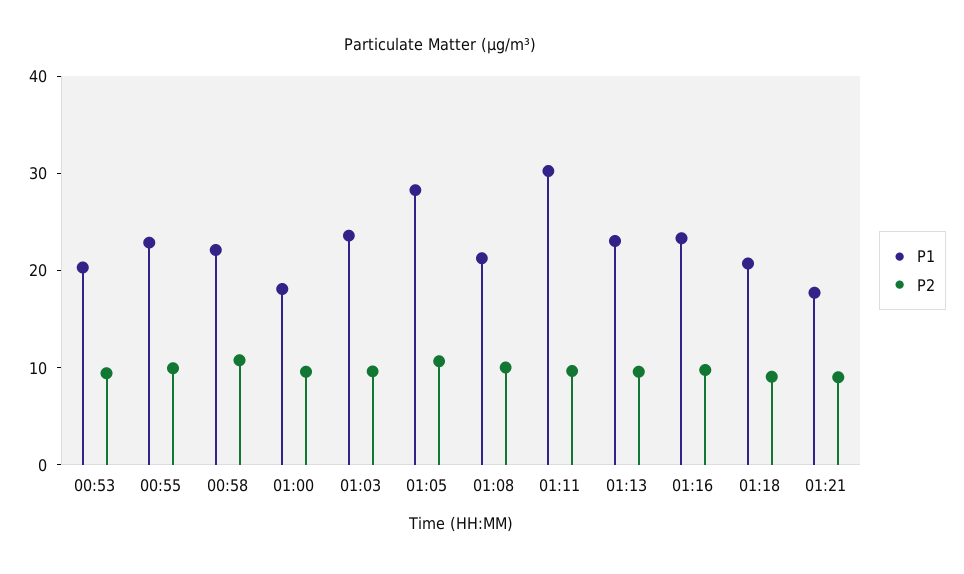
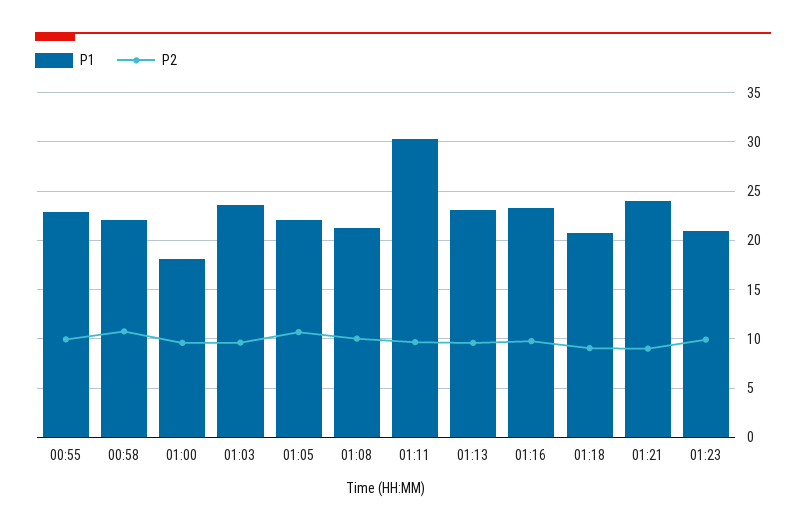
P1, 00:53: 20 -> none
P2, 00:53: 10 -> none
P1, 01:05: 28 -> 22
P1, 01:21: 18 -> 24
P1, 01:23: none -> 21
P2, 01:23: none -> 10

